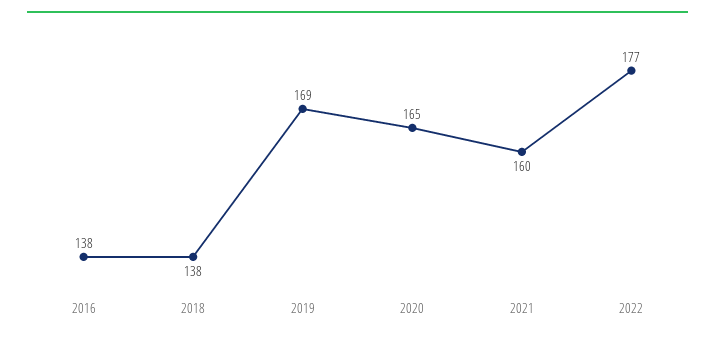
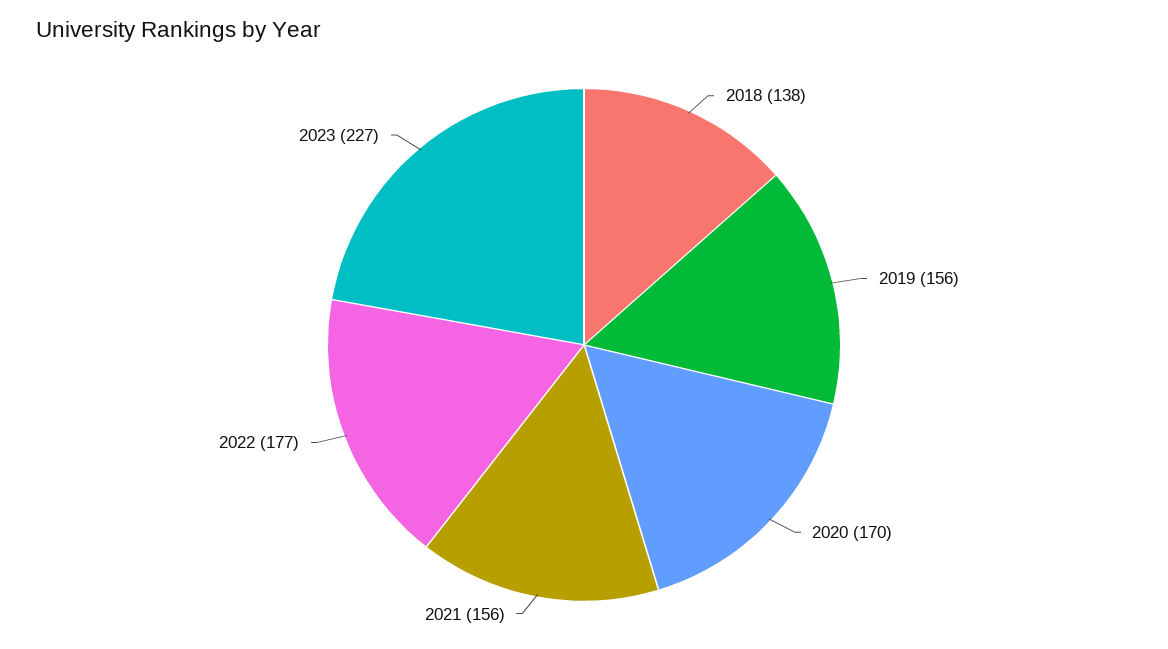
2016: 138 -> none
2019: 169 -> 156
2020: 165 -> 170
2021: 160 -> 156
2023: none -> 227

